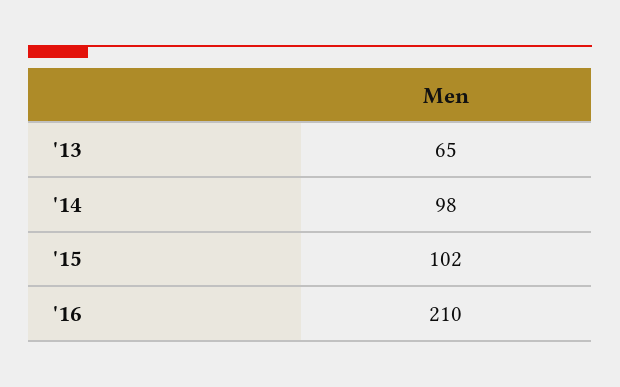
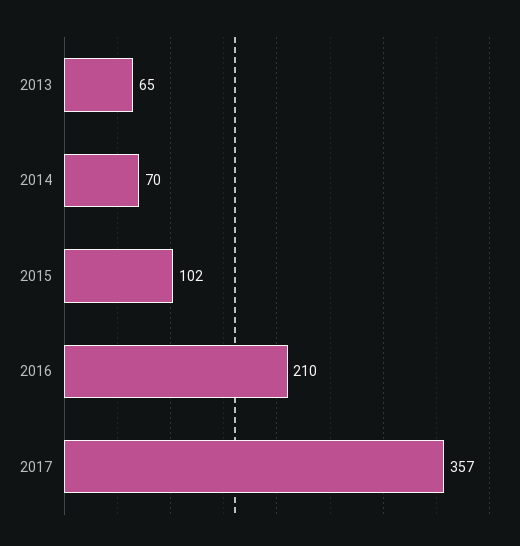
'14: 98 -> 70
2017: none -> 357

